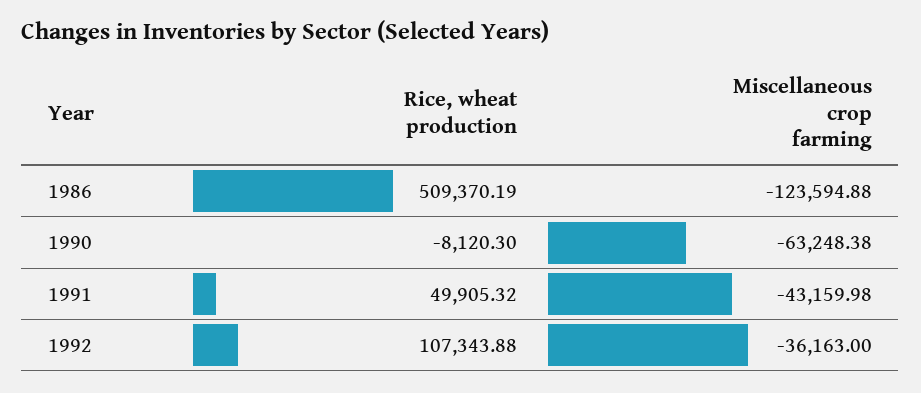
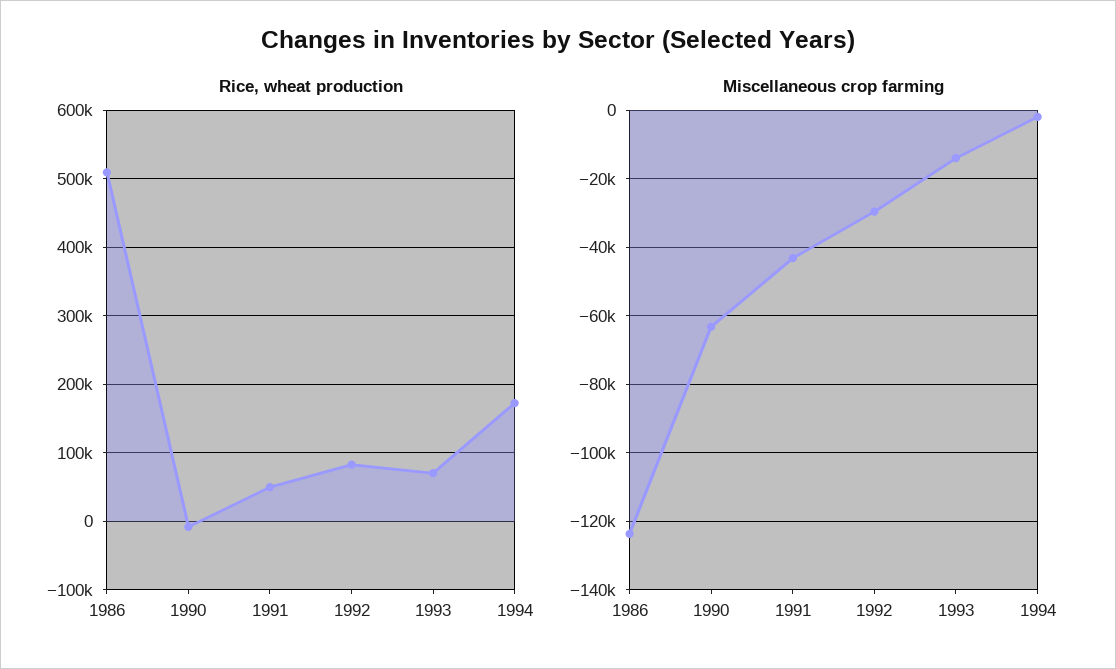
Rice, wheat production, 1992: 107343.88 -> 80000
Miscellaneous crop farming, 1992: -36163 -> -30000
Rice, wheat production, 1993: none -> 70000
Rice, wheat production, 1994: none -> 170000
Miscellaneous crop farming, 1993: none -> -14000
Miscellaneous crop farming, 1994: none -> -2000

